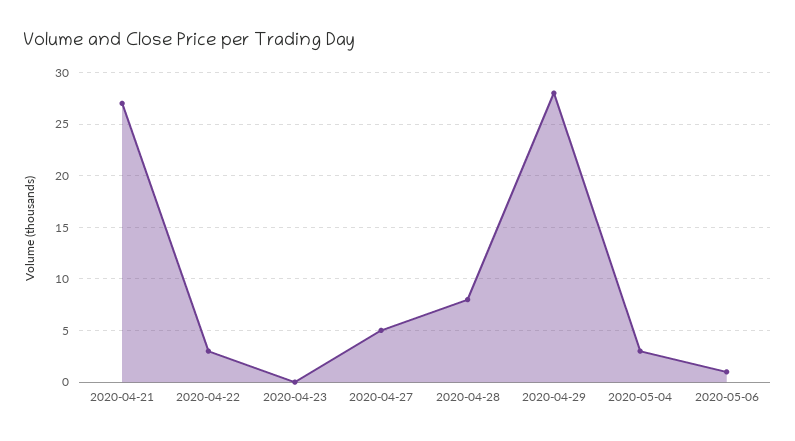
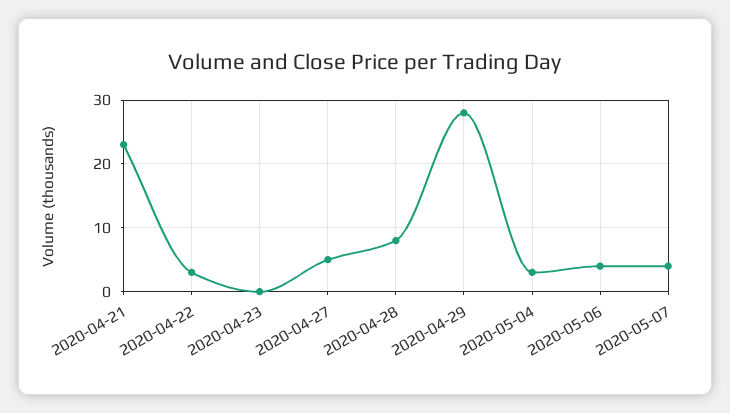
2020-04-21: 27 -> 23
2020-05-06: 1 -> 4
2020-05-07: none -> 4

